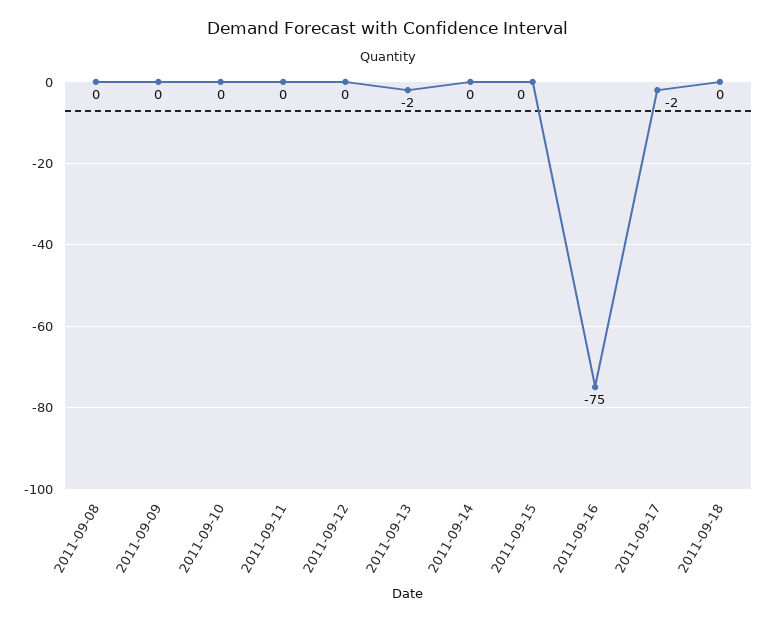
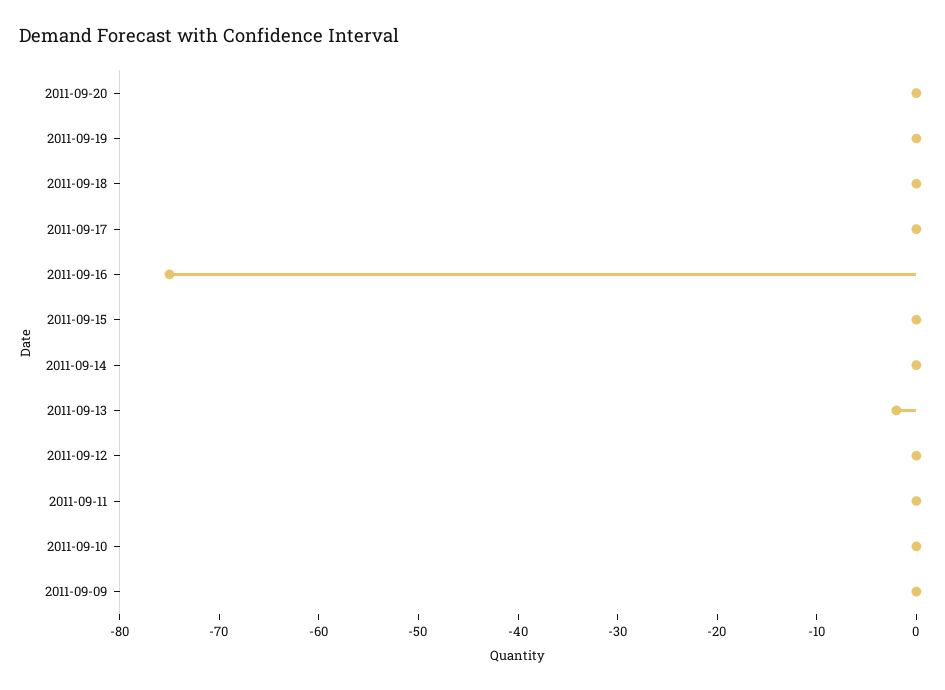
2011-09-08: 0 -> none
2011-09-17: -2 -> 0
2011-09-20: none -> 0
2011-09-19: none -> 0

